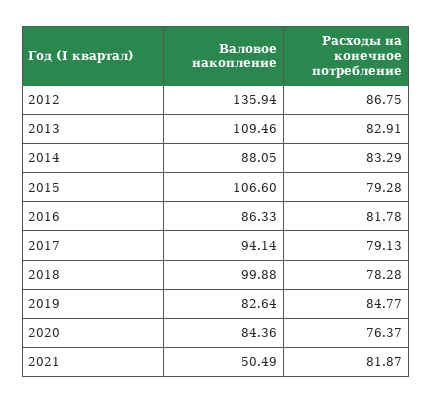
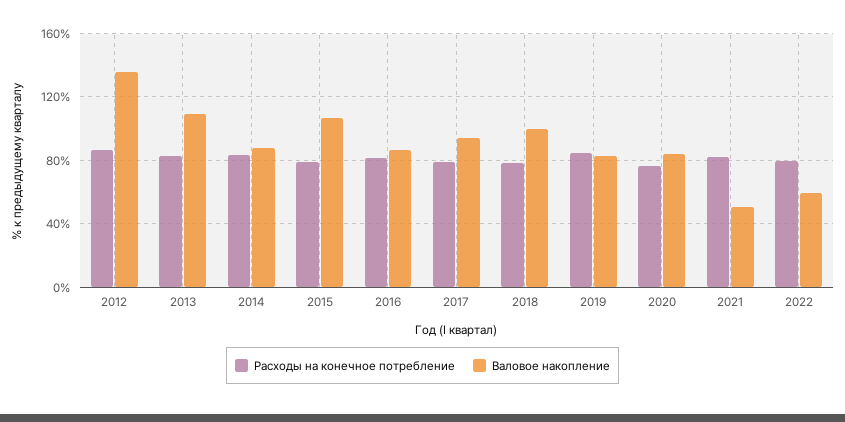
Расходы на конечное потребление, 2022: none -> 80
Валовое накопление, 2022: none -> 60

